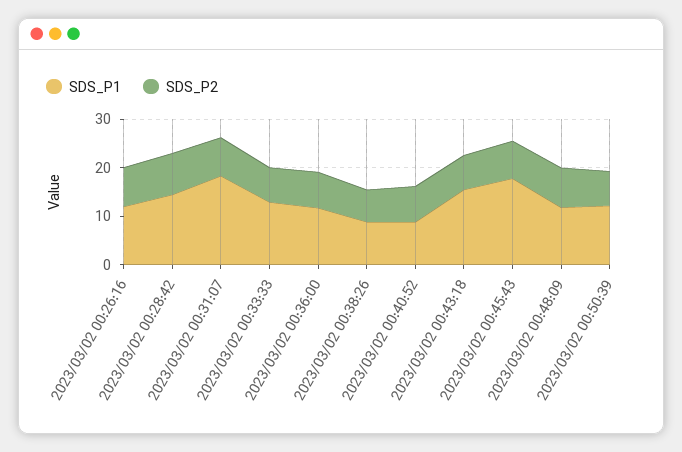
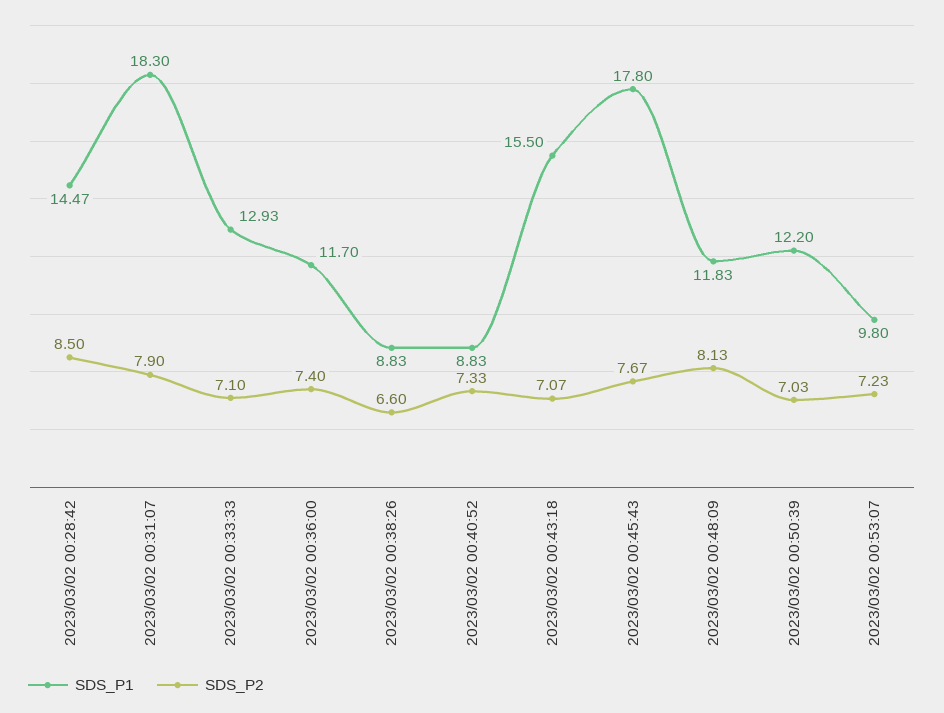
SDS_P1, 2023/03/02 00:26:16: 12 -> none
SDS_P2, 2023/03/02 00:26:16: 8 -> none
SDS_P1, 2023/03/02 00:53:07: none -> 9.8
SDS_P2, 2023/03/02 00:53:07: none -> 7.23

